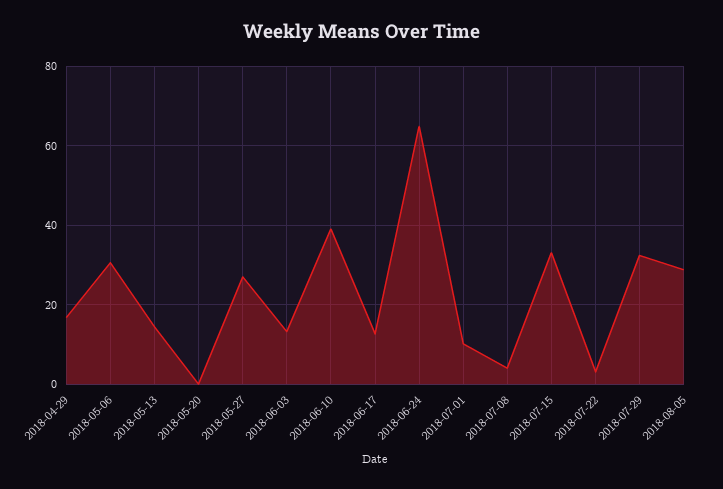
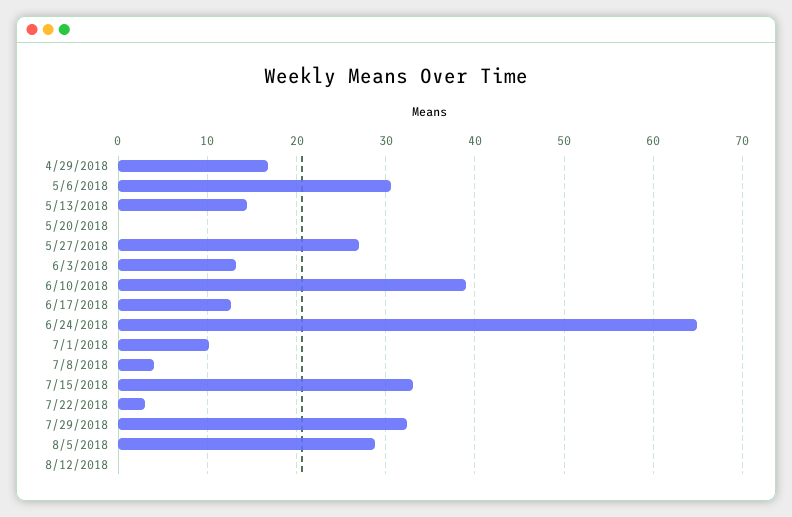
8/12/2018: none -> 0

